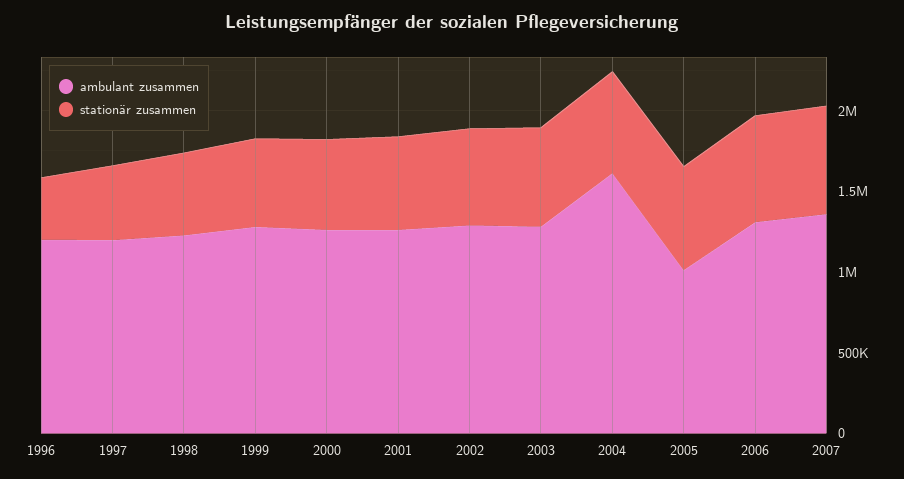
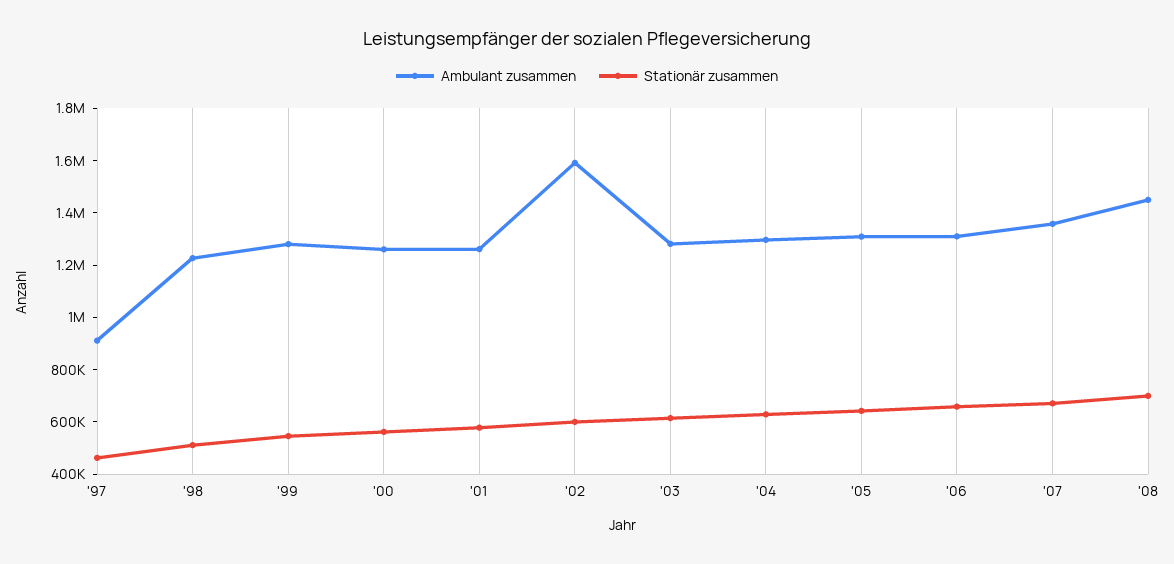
ambulant zusammen, 1996: 1200000 -> none
stationär zusammen, 1996: 400000 -> none
ambulant zusammen, 1997: 1200000 -> 900000
ambulant zusammen, 2002: 1300000 -> 1600000
ambulant zusammen, 2004: 1600000 -> 1300000
ambulant zusammen, 2005: 1000000 -> 1300000
ambulant zusammen, '08: none -> 1450000
stationär zusammen, '08: none -> 700000

